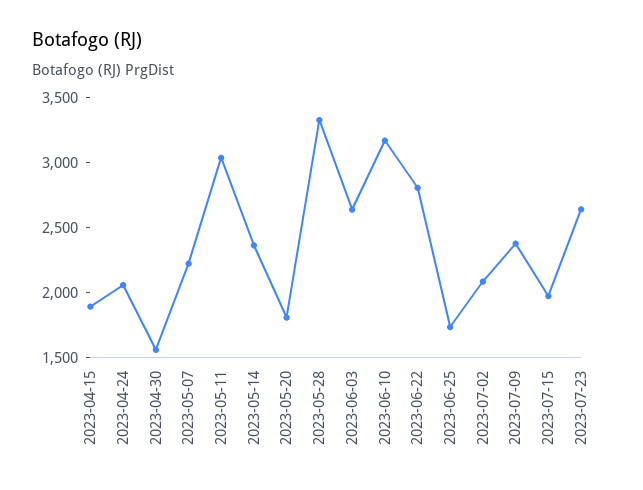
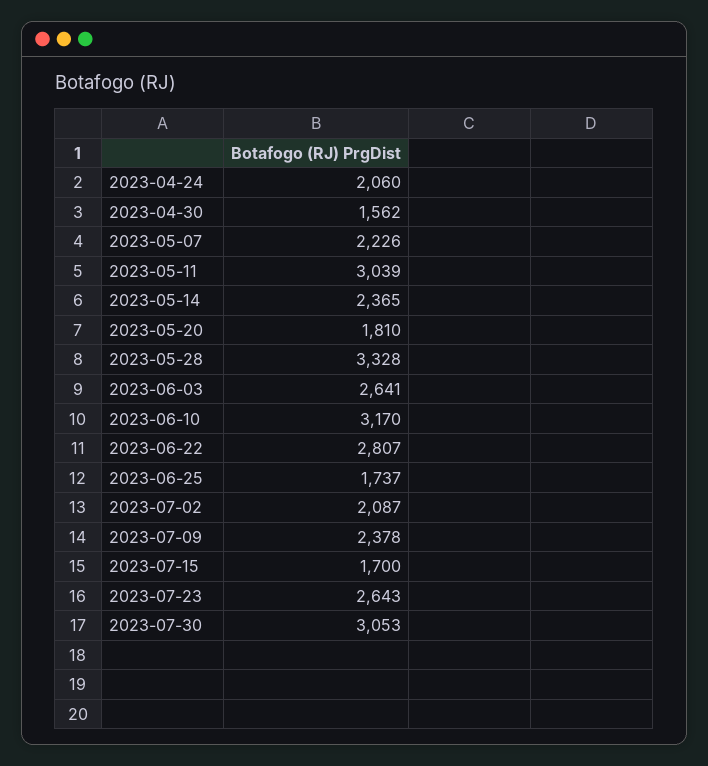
2023-04-15: 1900 -> none
2023-07-15: 2000 -> 1700
2023-07-30: none -> 3053

